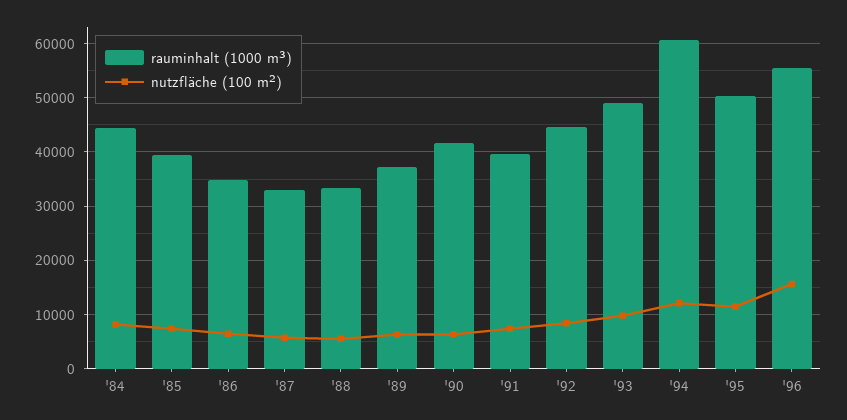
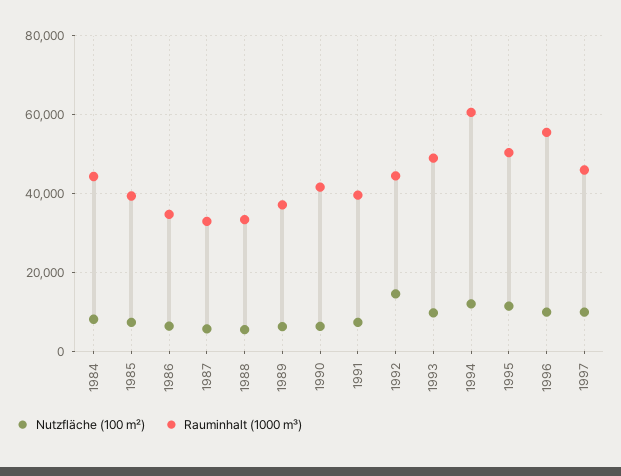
nutzfläche (100 m²), '92: 8000 -> 14000
nutzfläche (100 m²), '96: 16000 -> 10000
nutzfläche (100 m²), 1997: none -> 10000
rauminhalt (1000 m³), 1997: none -> 46000

